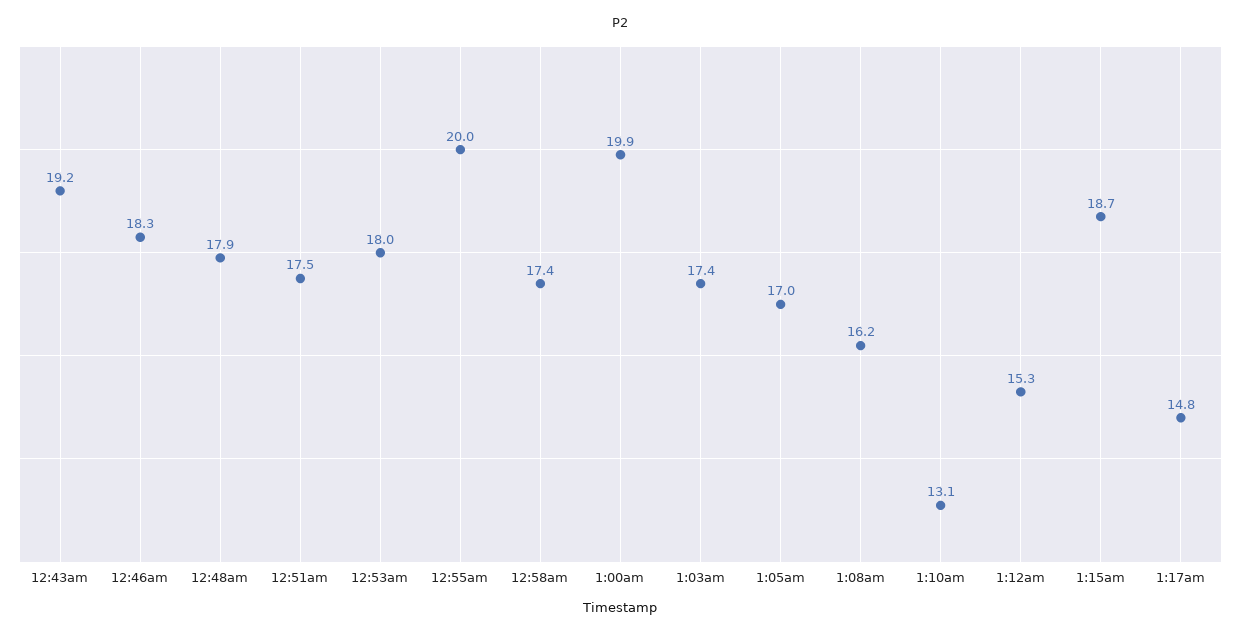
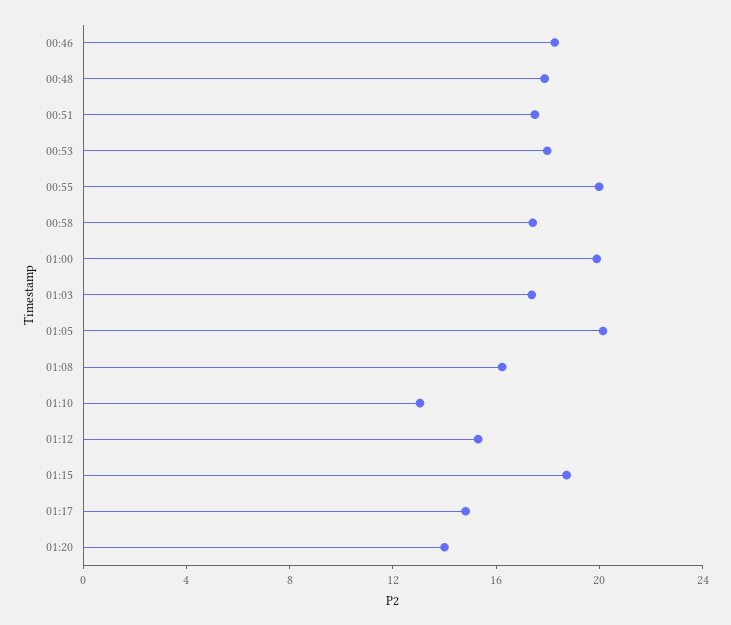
12:43am: 19.2 -> none
1:05am: 17 -> 20
01:20: none -> 14

